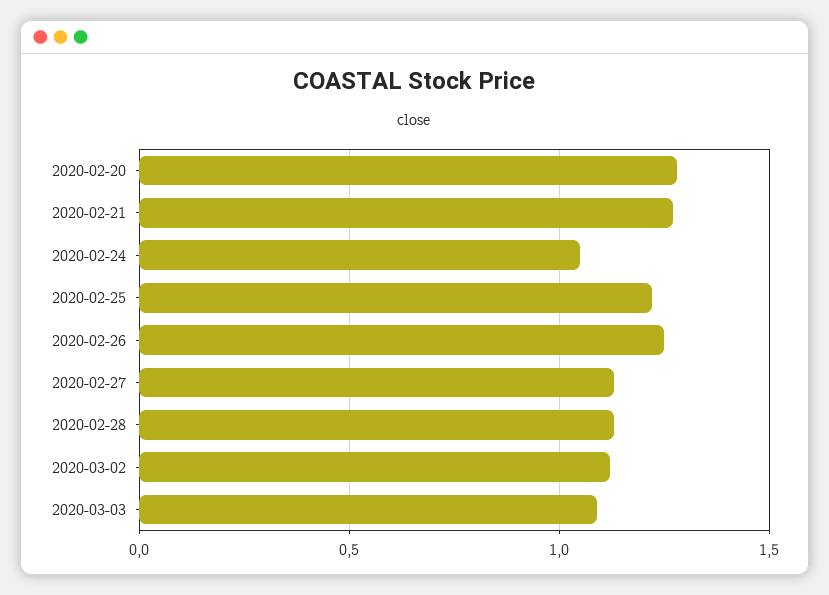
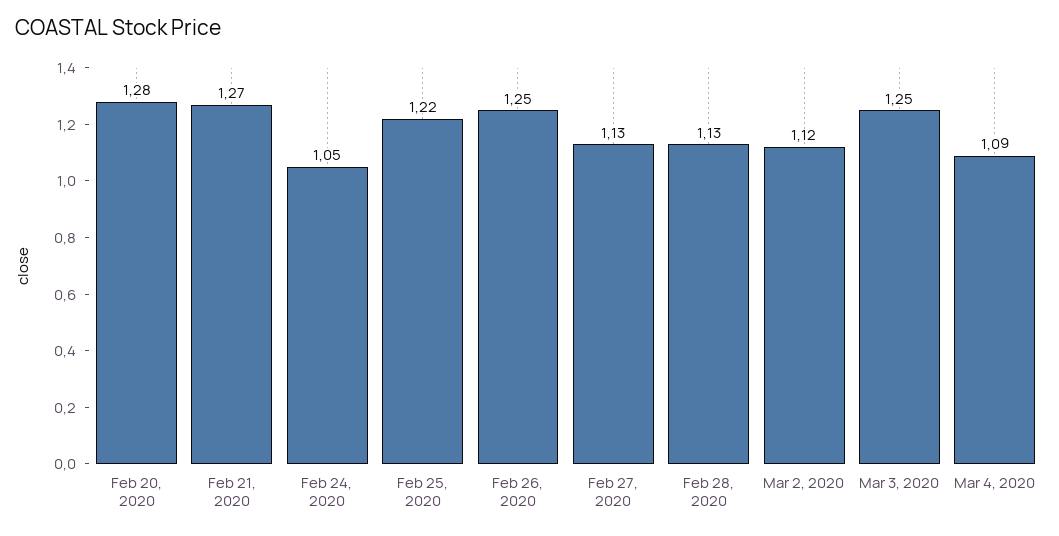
2020-03-03: 1.1 -> 1.25
Mar 4, 2020: none -> 1.09

